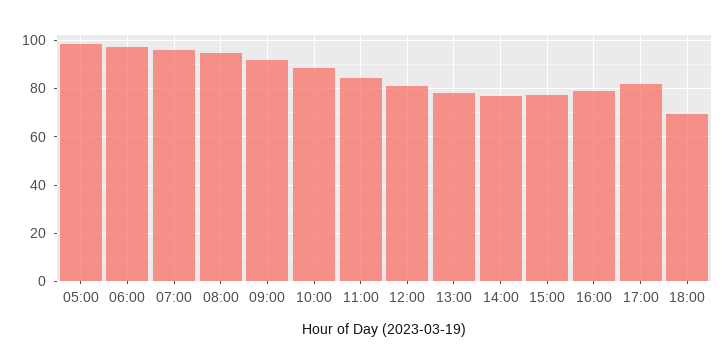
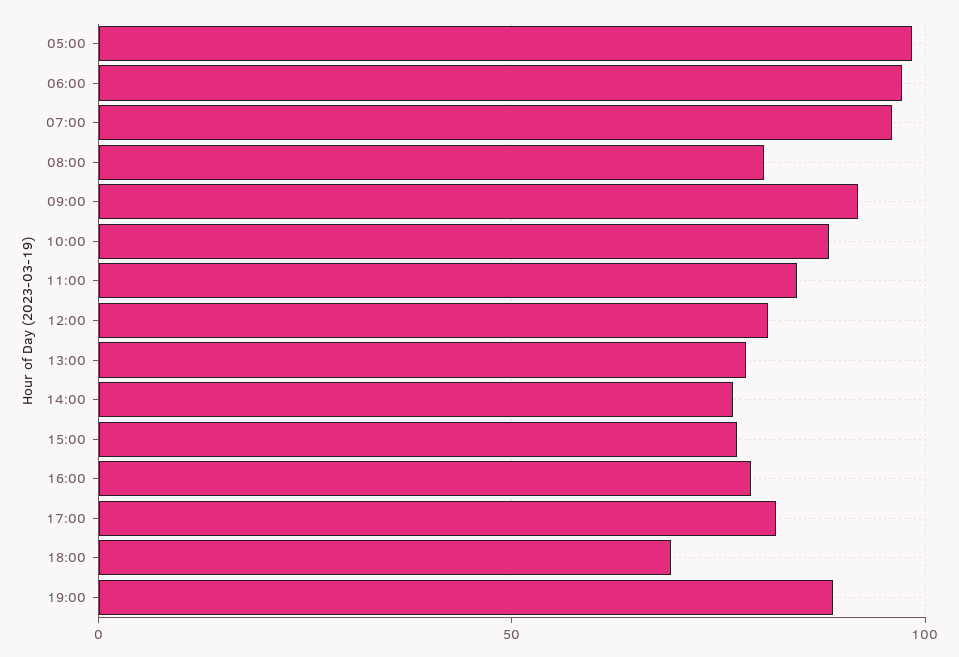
08:00: 95 -> 80
19:00: none -> 90

